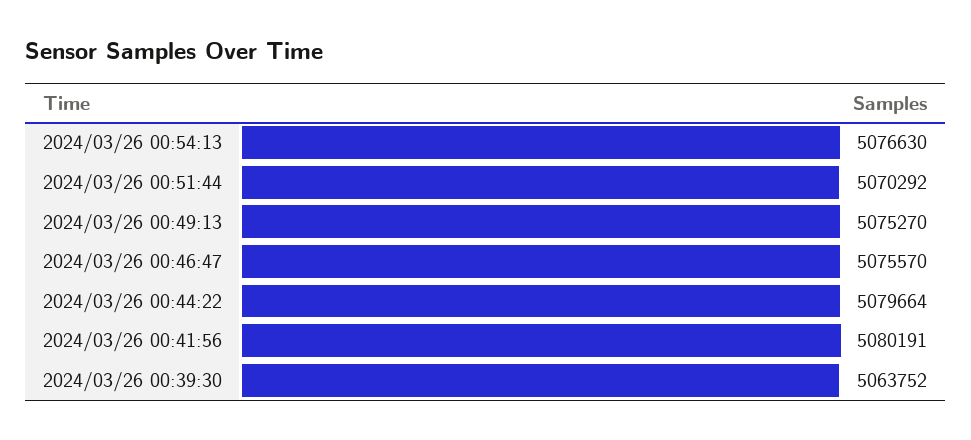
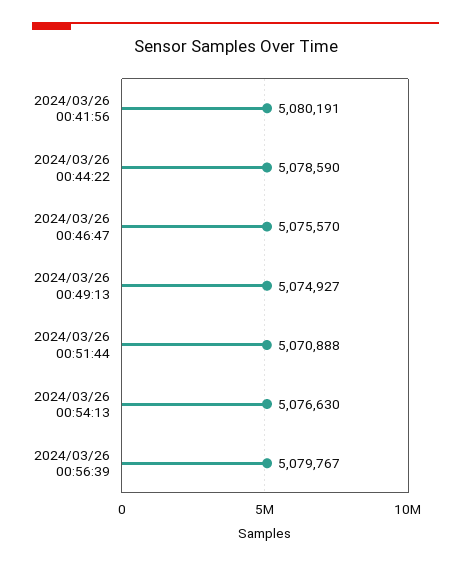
2024/03/26 00:51:44: 5070292 -> 5070888
2024/03/26 00:49:13: 5075270 -> 5074927
2024/03/26 00:44:22: 5079664 -> 5078590
2024/03/26 00:39:30: 5063752 -> none
2024/03/26 00:56:39: none -> 5079767

